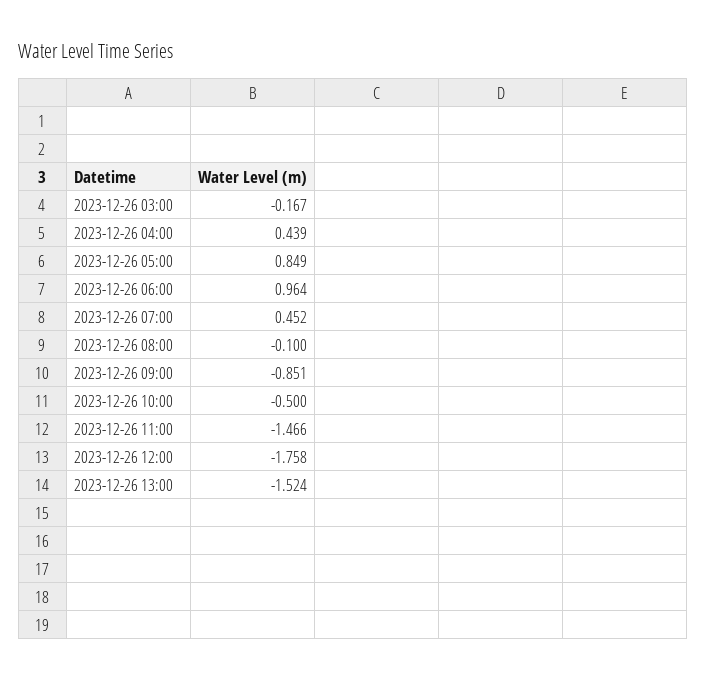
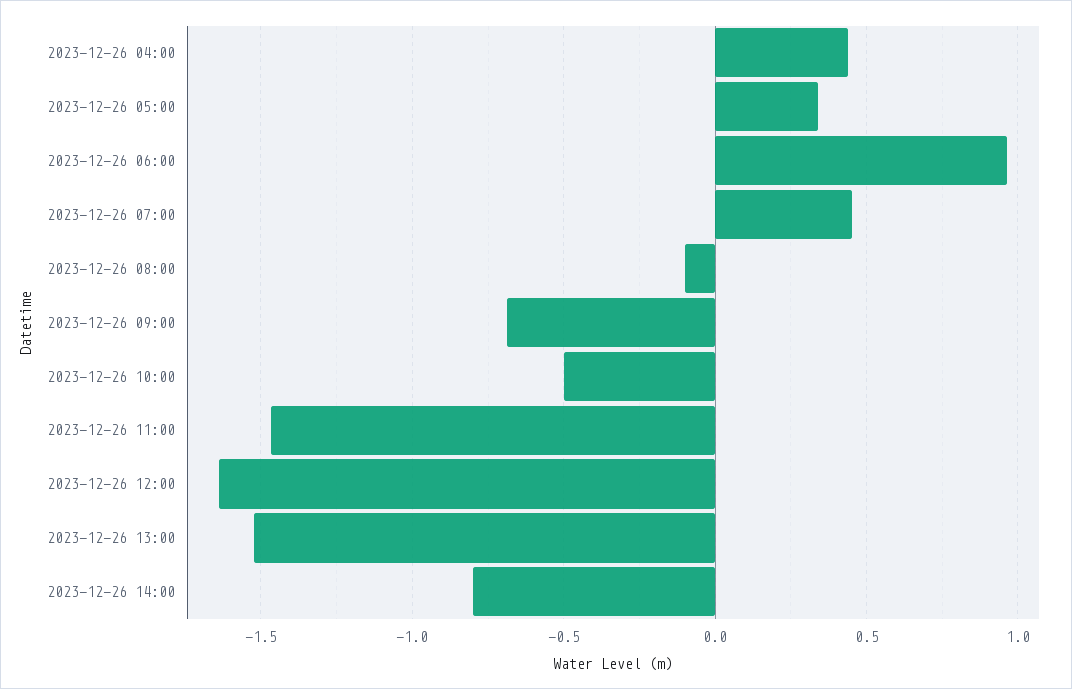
2023-12-26 03:00: -0.167 -> none
2023-12-26 05:00: 0.849 -> 0.35
2023-12-26 09:00: -0.851 -> -0.7
2023-12-26 12:00: -1.758 -> -1.65
2023-12-26 14:00: none -> -0.8

